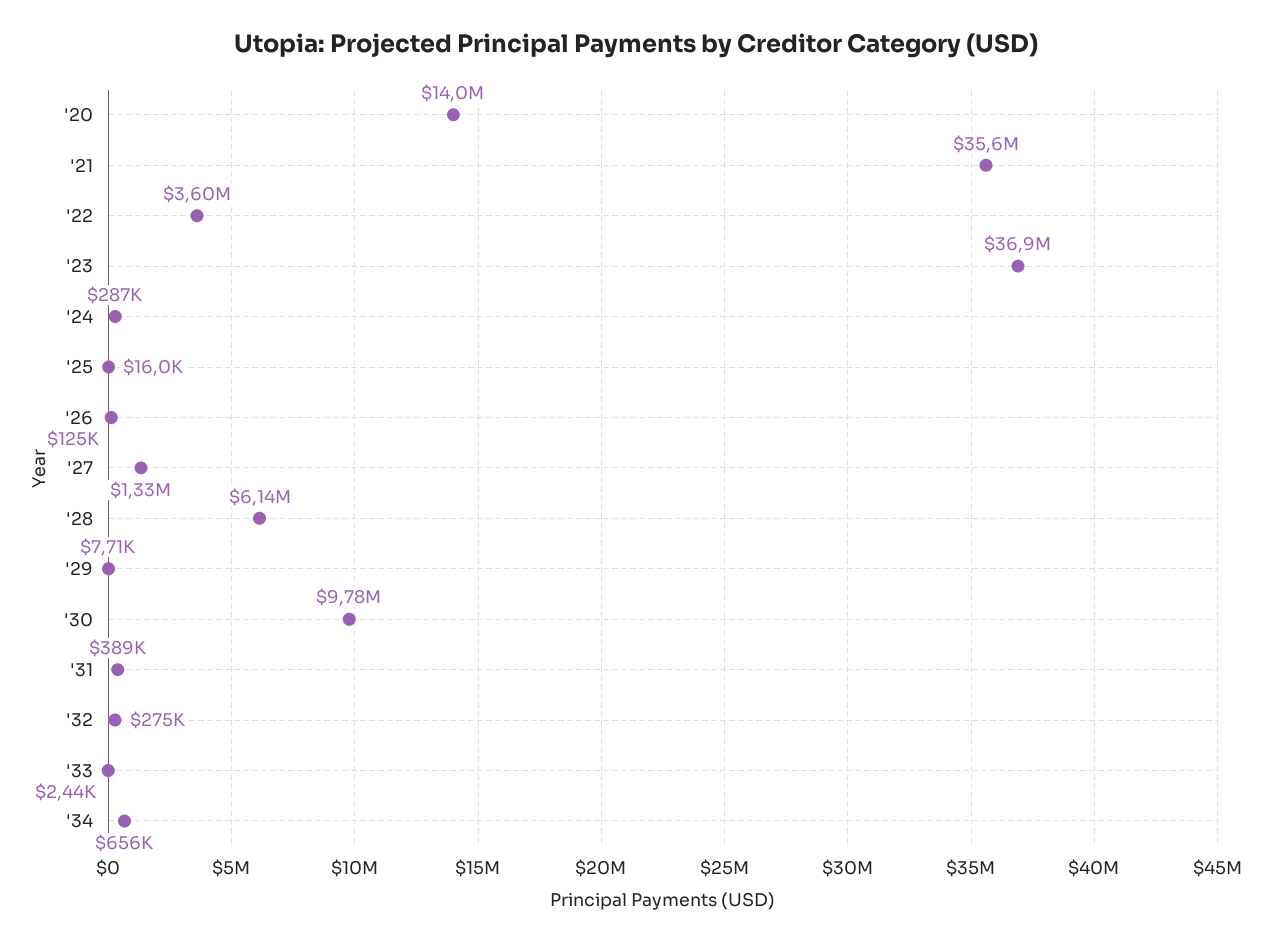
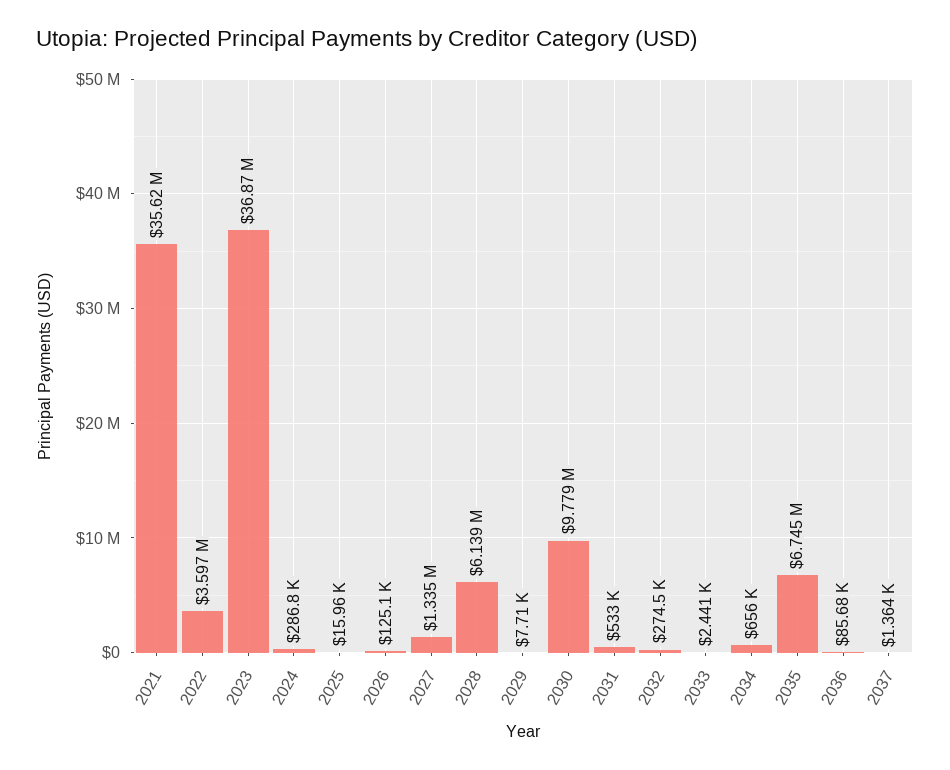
'20: 14000000 -> none
'31: 389000 -> 533000
2035: none -> 6745000
2036: none -> 85680
2037: none -> 1364

